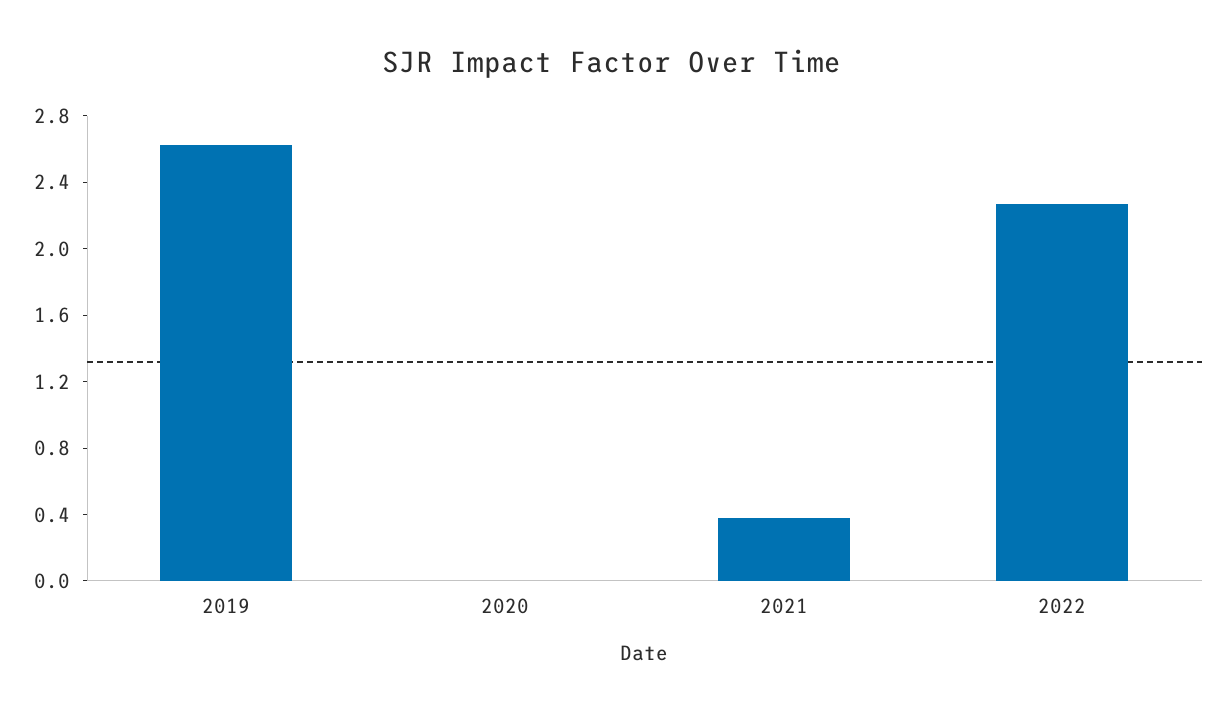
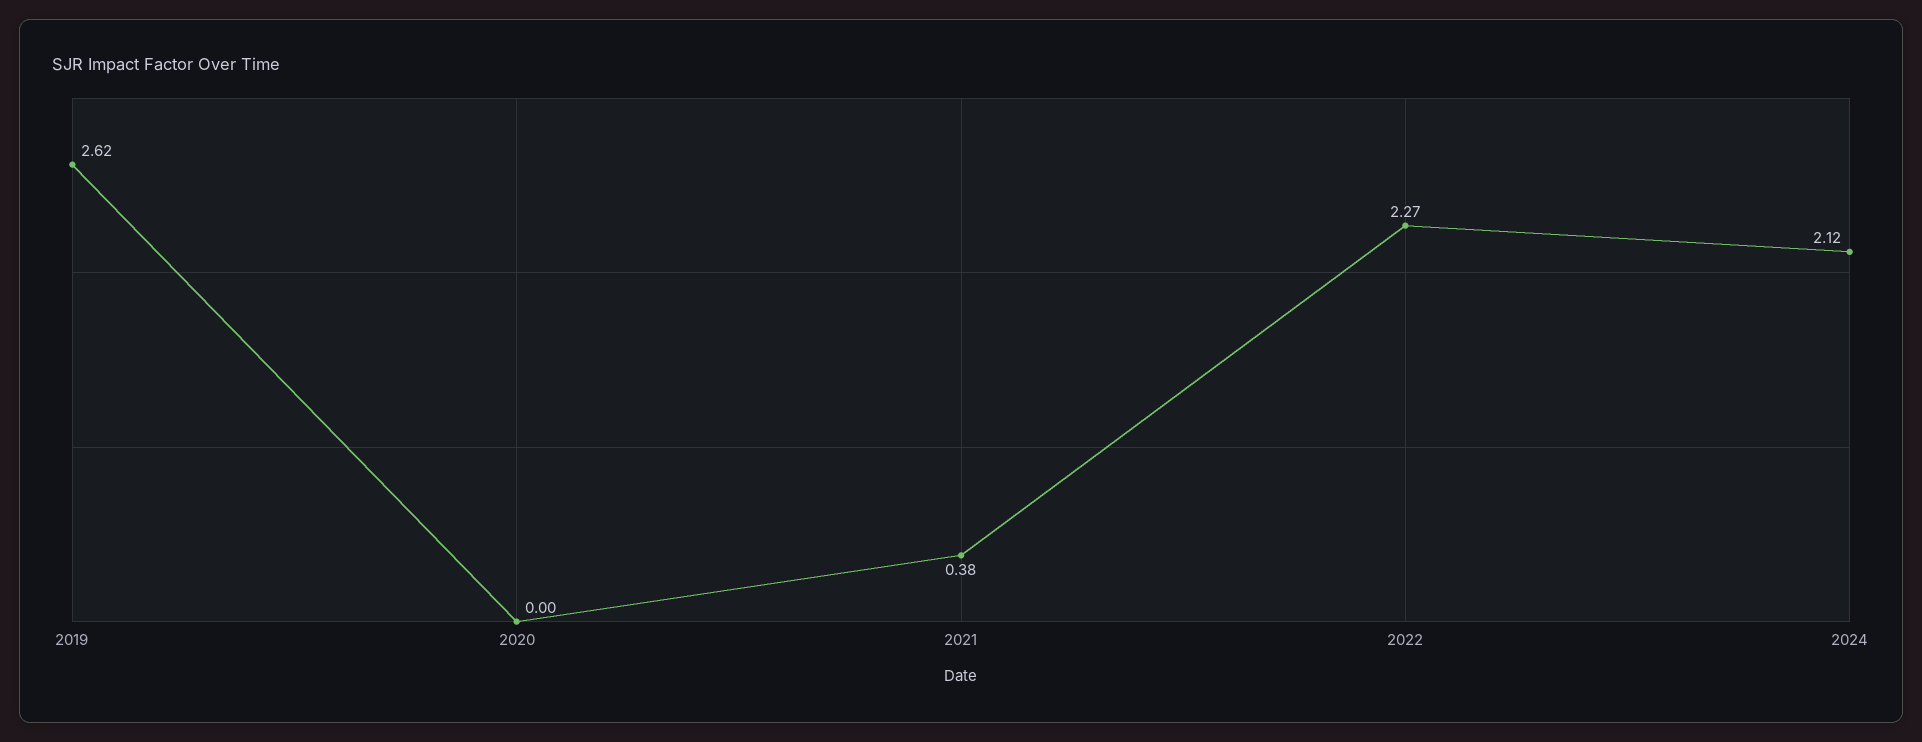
2024: none -> 2.12

